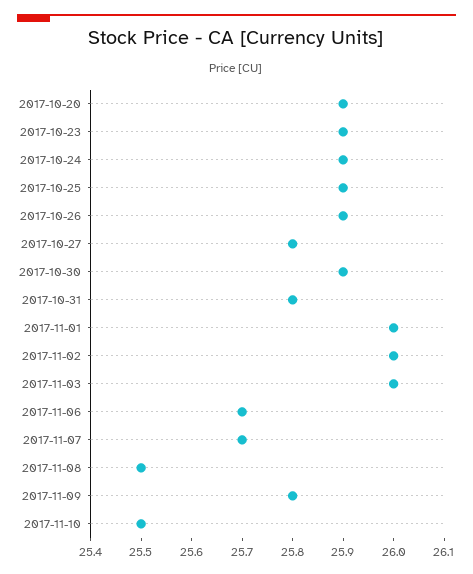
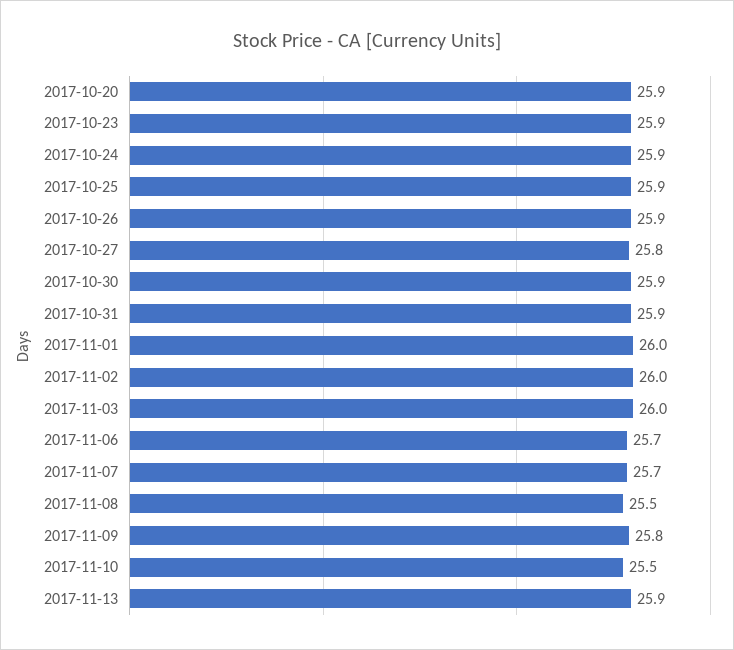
2017-10-31: 25.8 -> 25.9
2017-11-13: none -> 25.9

